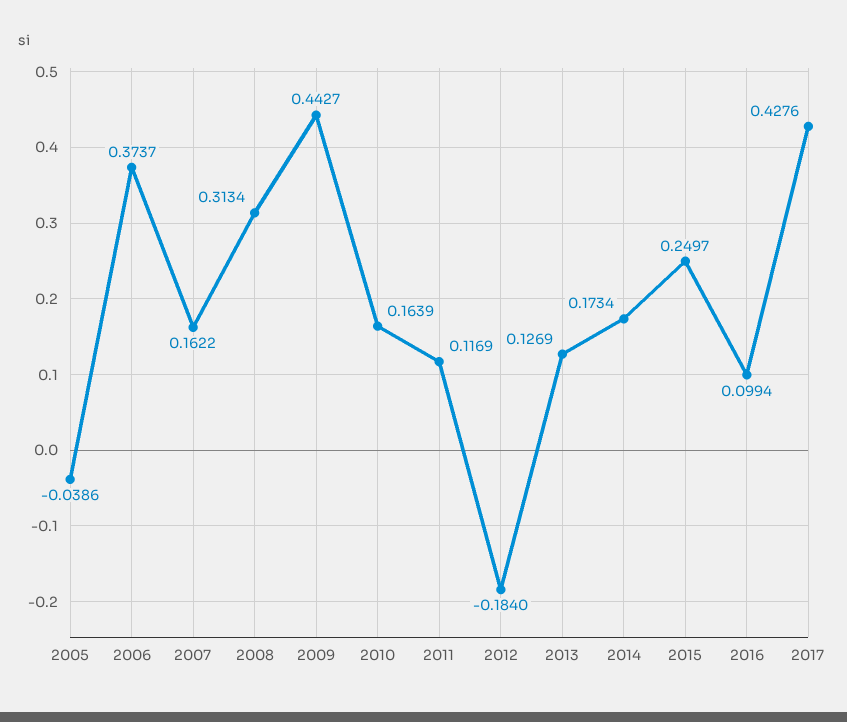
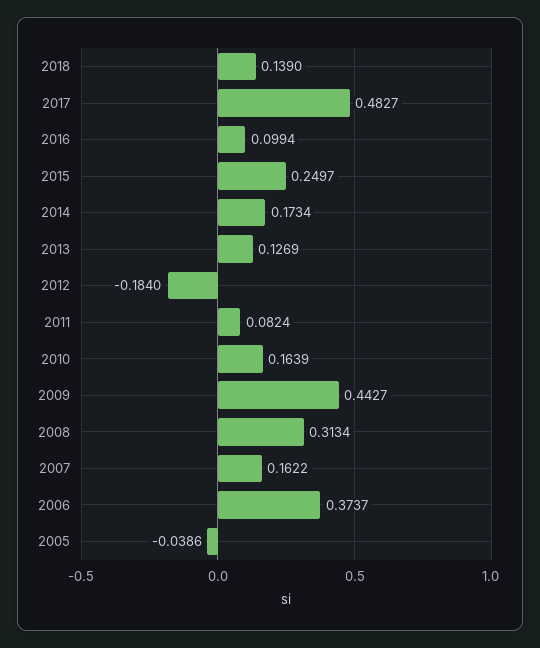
2011: 0.1169 -> 0.0824
2017: 0.4276 -> 0.4827
2018: none -> 0.139

